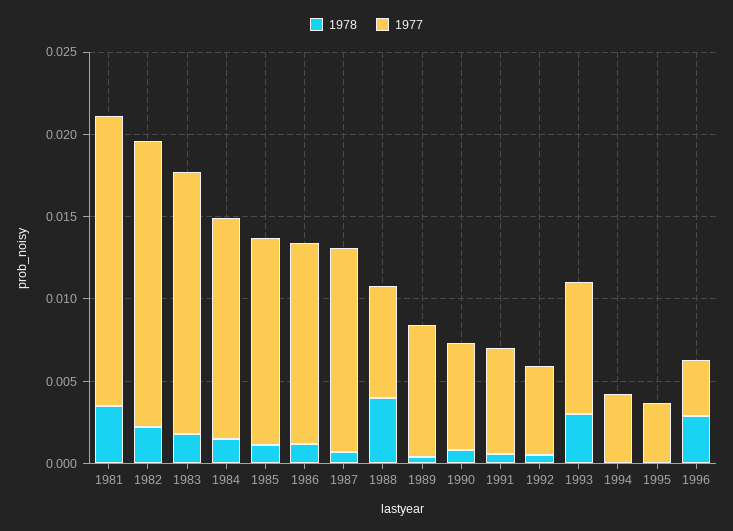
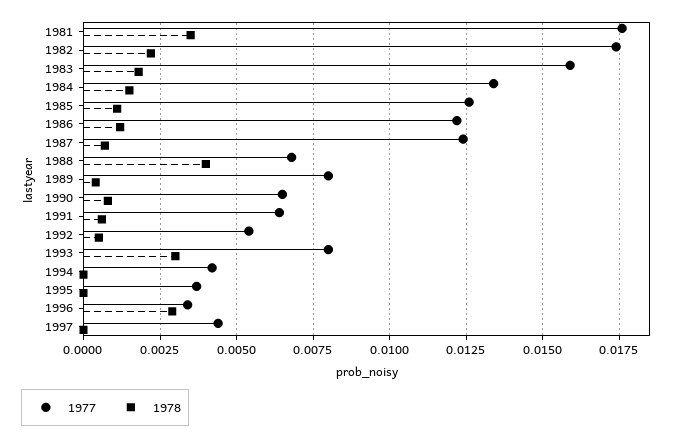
1977, 1997: none -> 0.0045
1978, 1997: none -> 0

